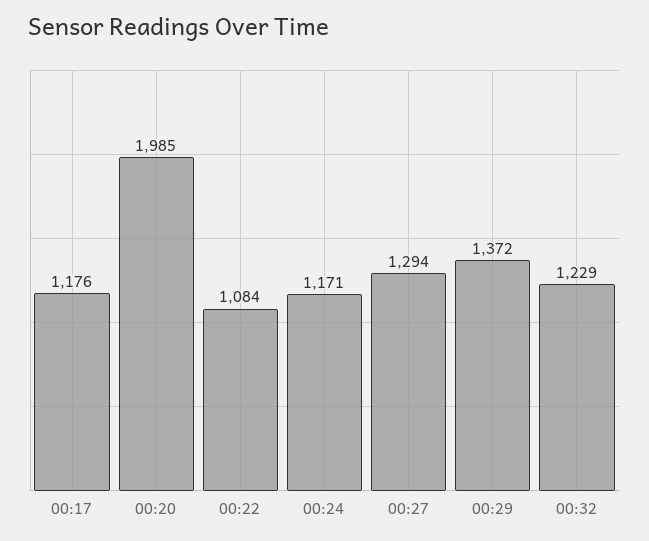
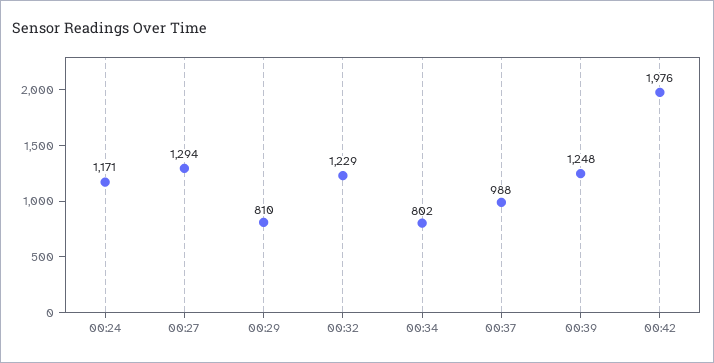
00:17: 1176 -> none
00:20: 1985 -> none
00:22: 1084 -> none
00:29: 1372 -> 810
00:34: none -> 802
00:37: none -> 988
00:39: none -> 1248
00:42: none -> 1976

